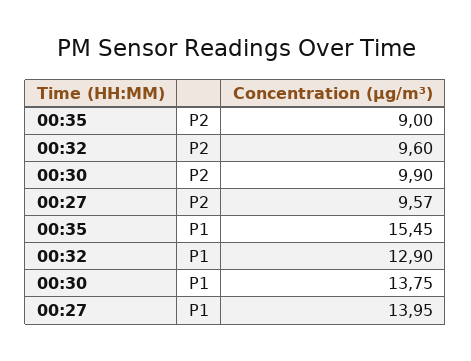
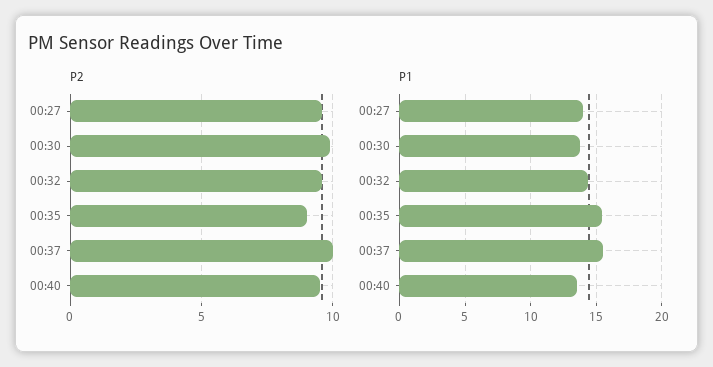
P1, 00:32: 12.9 -> 14.5
P2, 00:37: none -> 10
P2, 00:40: none -> 9.5
P1, 00:37: none -> 15.5
P1, 00:40: none -> 13.5

